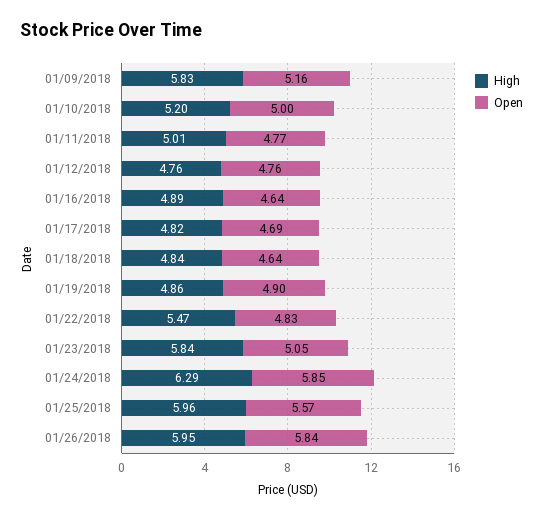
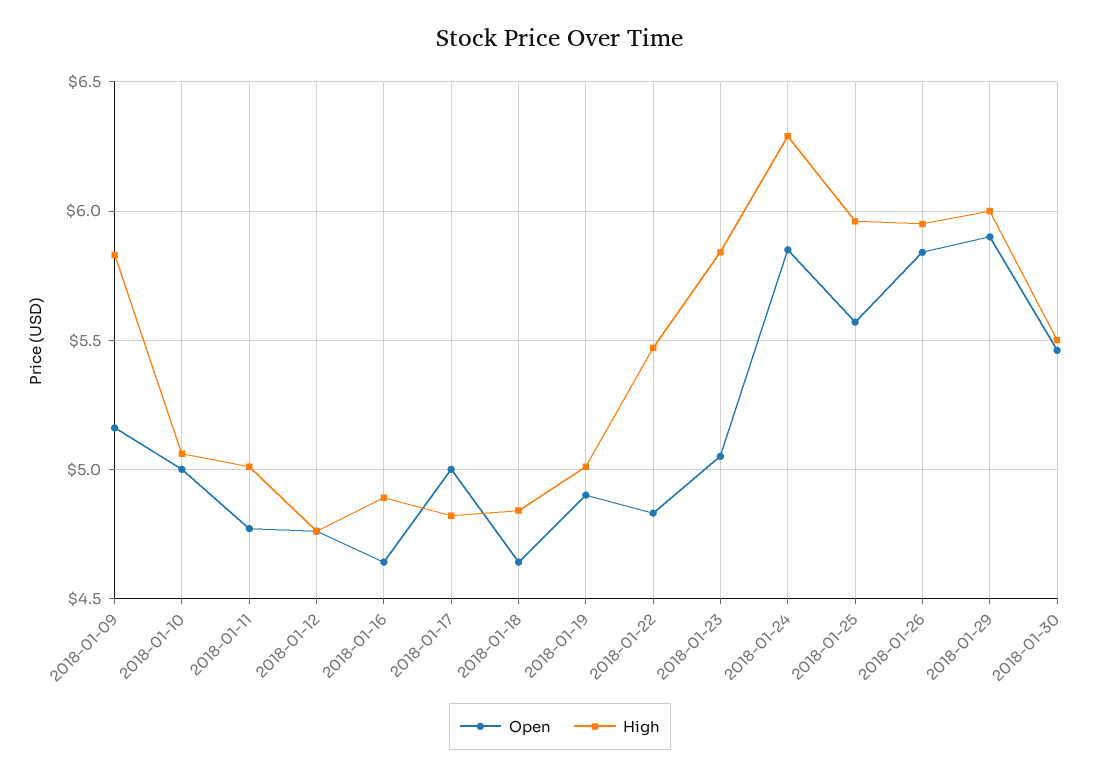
High, 01/10/2018: 5.2 -> 5.05
Open, 01/17/2018: 4.69 -> 5
High, 01/19/2018: 4.86 -> 5
Open, 2018-01-29: none -> 5.9
High, 2018-01-29: none -> 6
Open, 2018-01-30: none -> 5.45
High, 2018-01-30: none -> 5.5

